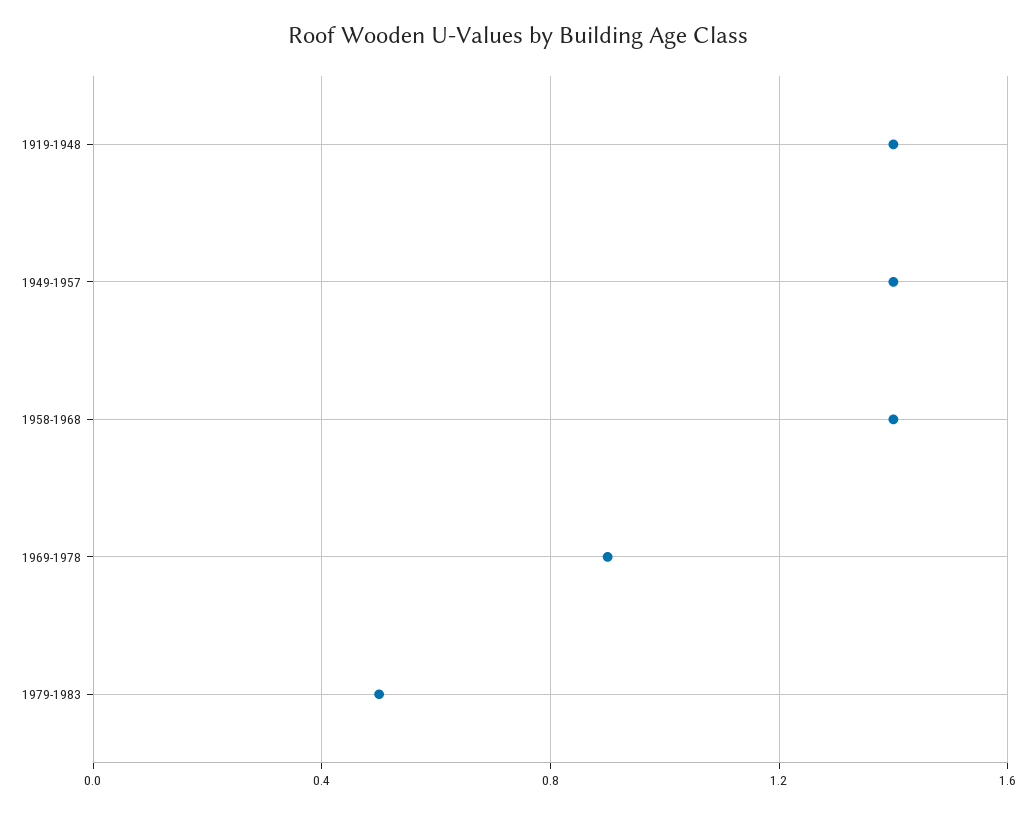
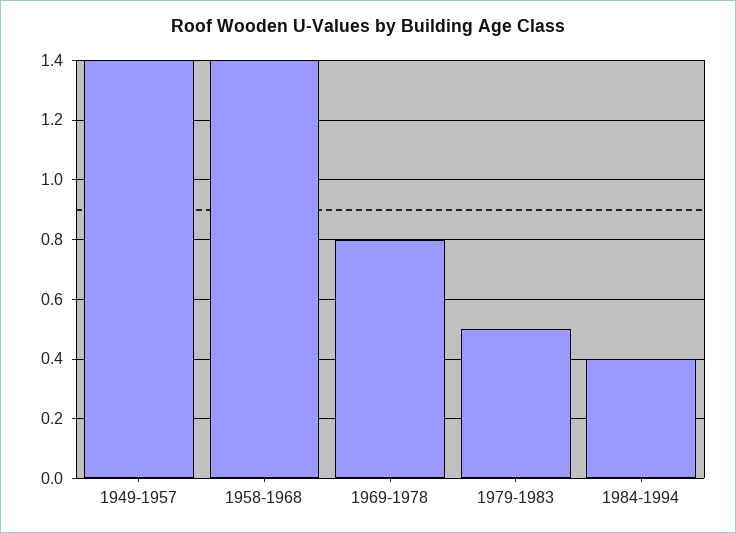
1919-1948: 1.4 -> none
1969-1978: 0.9 -> 0.8
1984-1994: none -> 0.4

